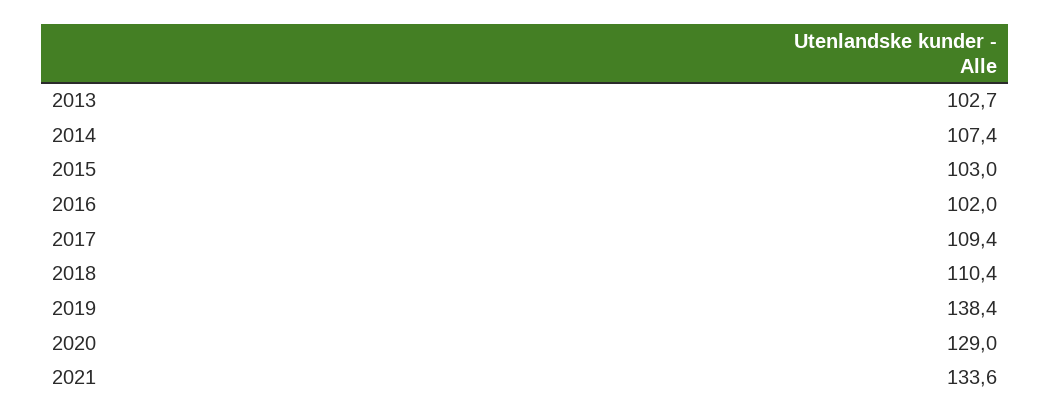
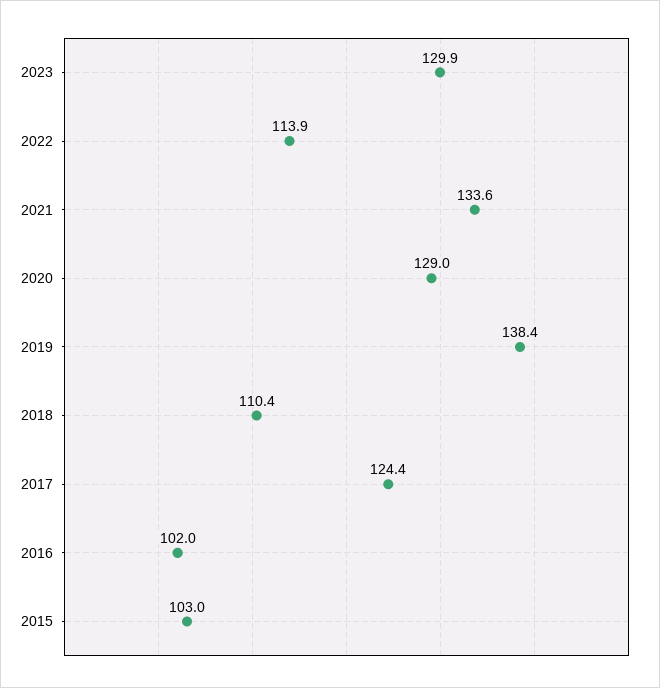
2013: 102.7 -> none
2014: 107.4 -> none
2017: 109.4 -> 124.4
2023: none -> 129.9
2022: none -> 113.9

